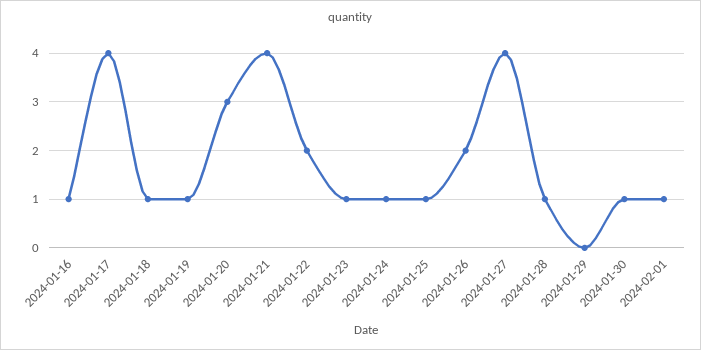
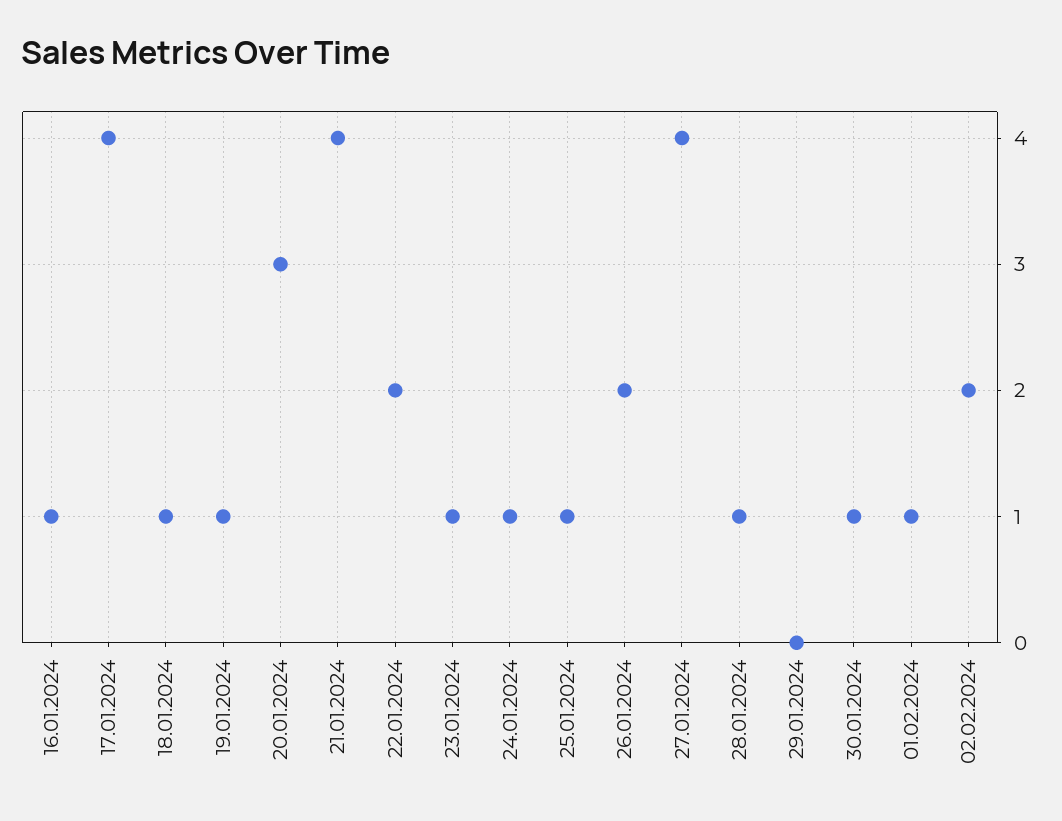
02.02.2024: none -> 2

